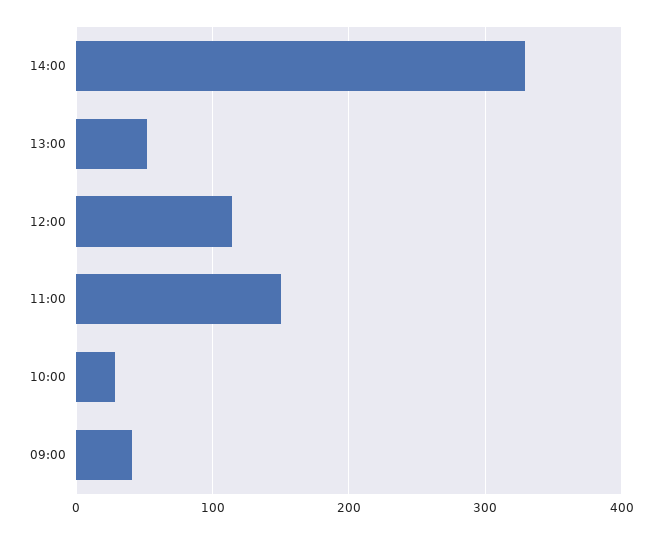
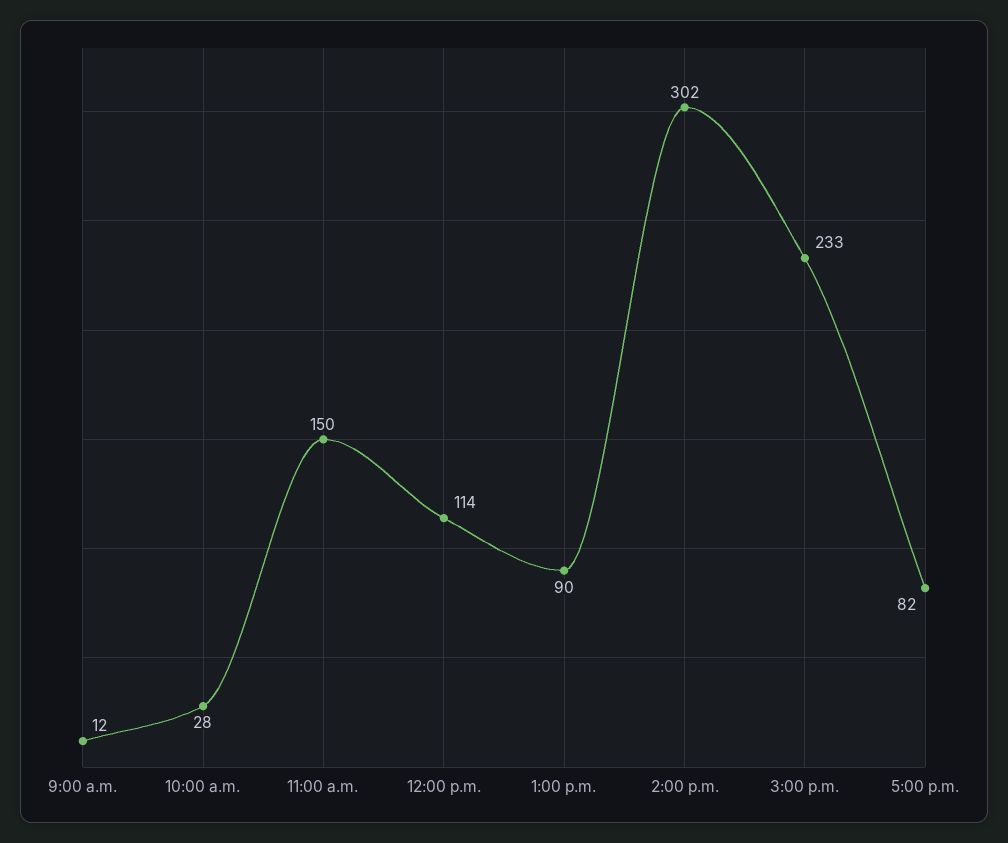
14:00: 330 -> 302
13:00: 50 -> 90
09:00: 40 -> 12
3:00 p.m.: none -> 233
5:00 p.m.: none -> 82

